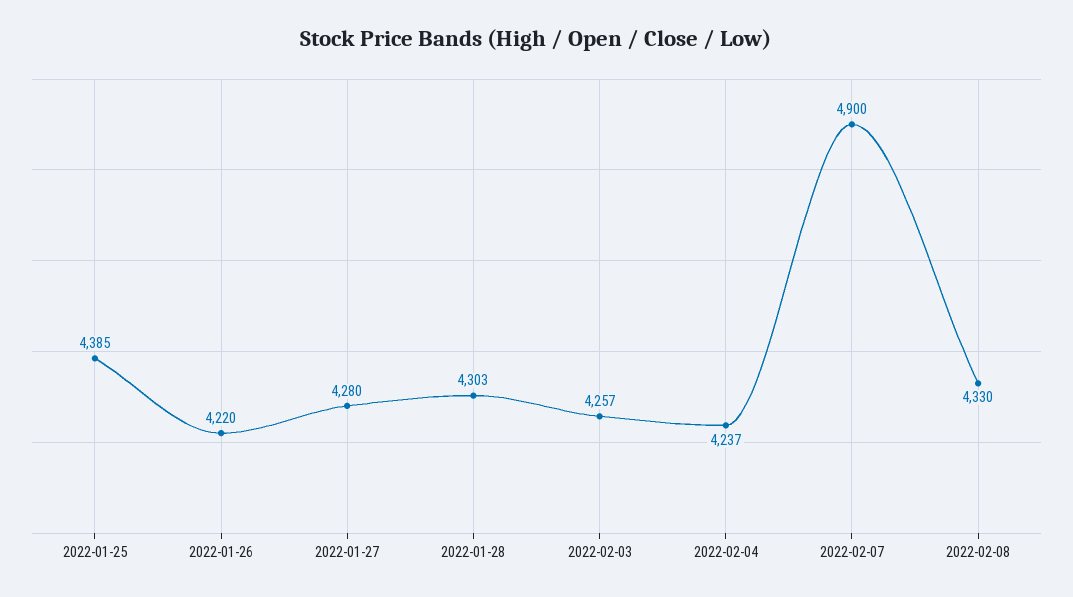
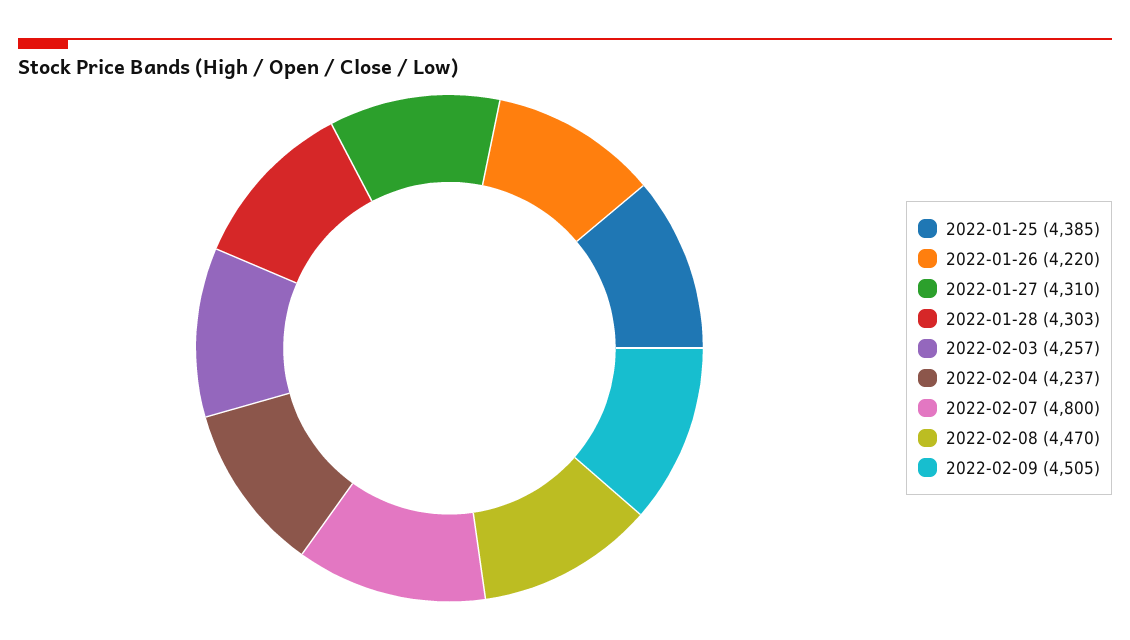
2022-01-27: 4280 -> 4310
2022-02-07: 4900 -> 4800
2022-02-08: 4330 -> 4470
2022-02-09: none -> 4505

